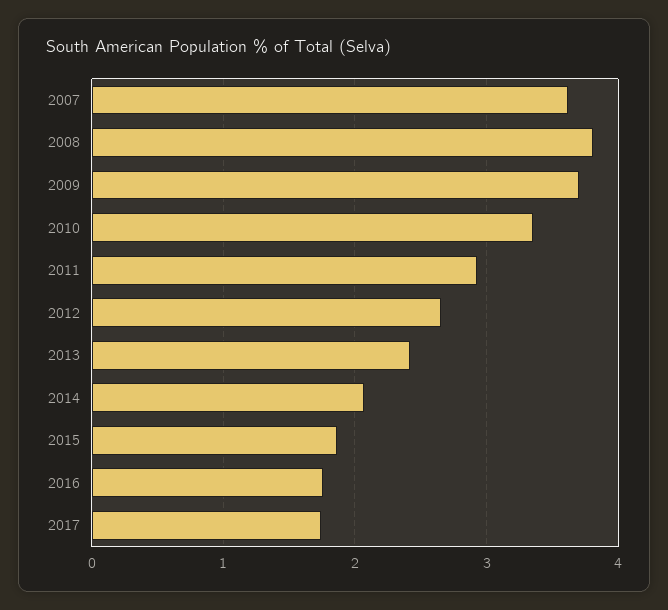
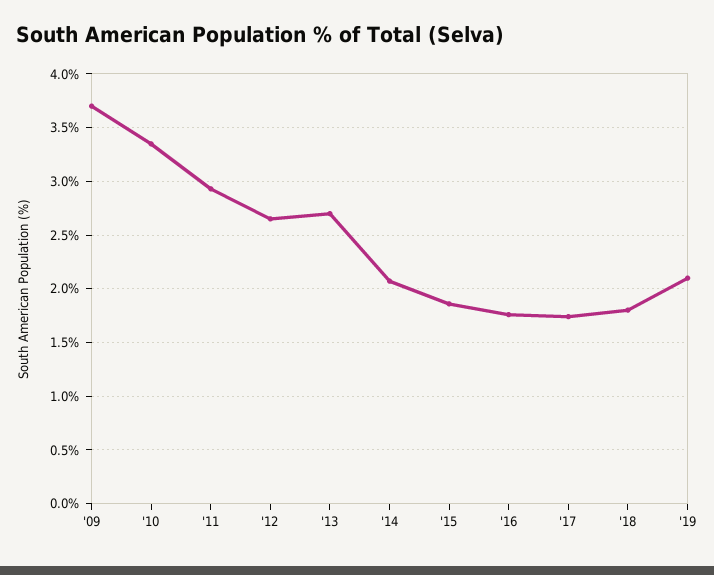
2007: 3.6 -> none
2008: 3.8 -> none
2013: 2.4 -> 2.7
'18: none -> 1.8
'19: none -> 2.1

